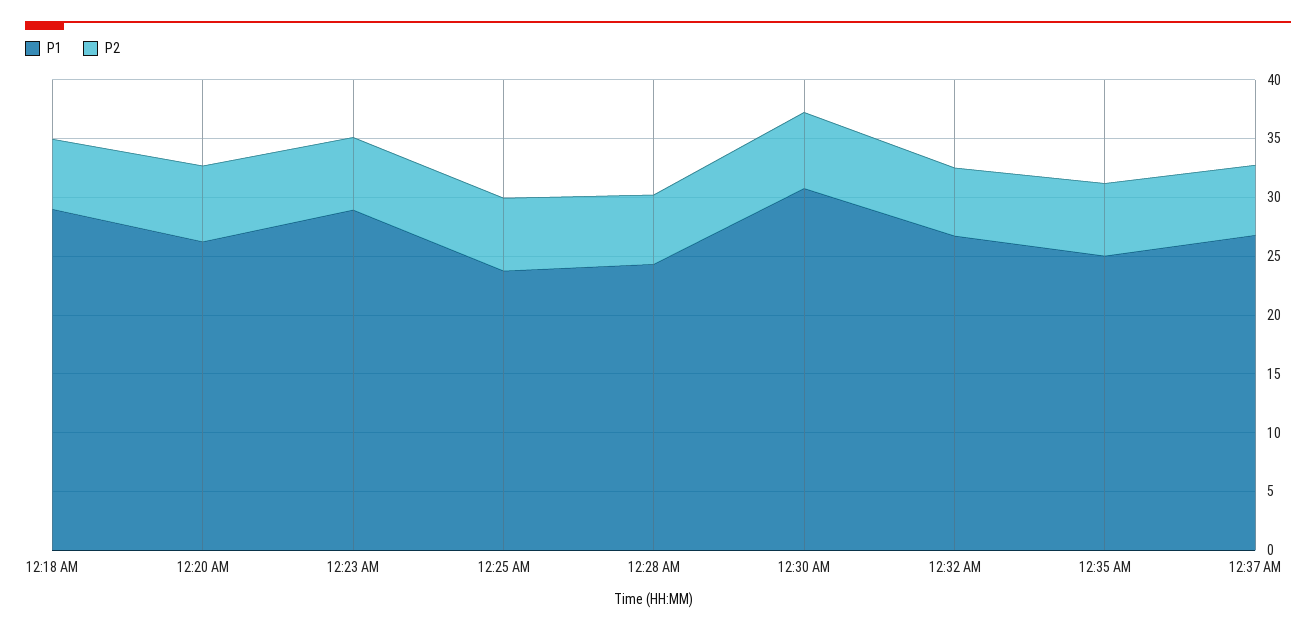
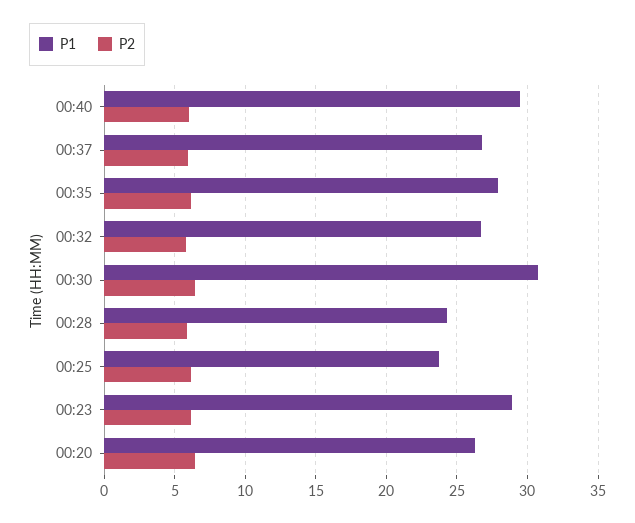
P1, 12:18 AM: 29 -> none
P2, 12:18 AM: 6 -> none
P1, 12:35 AM: 25 -> 28
P1, 00:40: none -> 29.5
P2, 00:40: none -> 6

